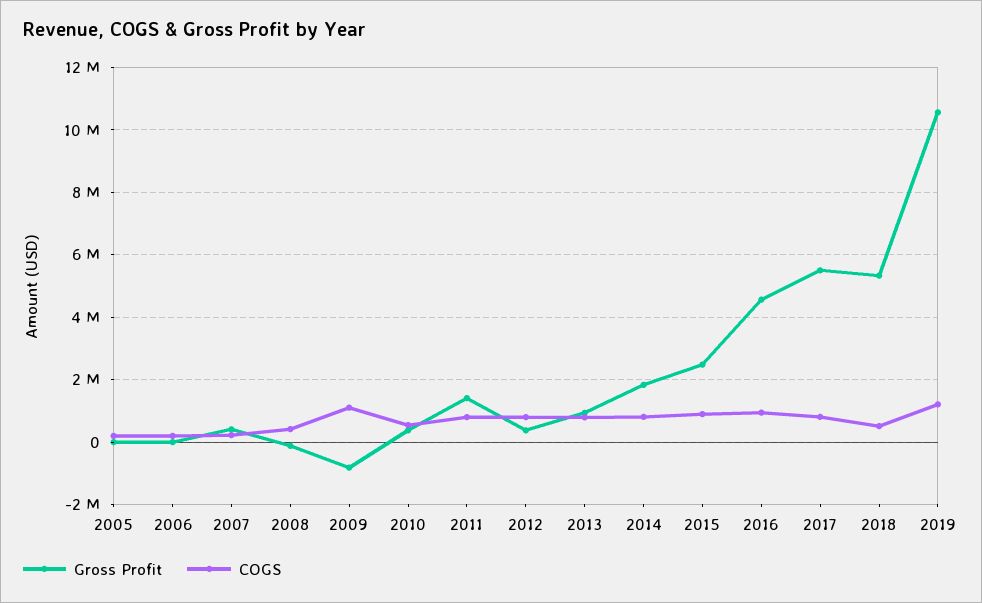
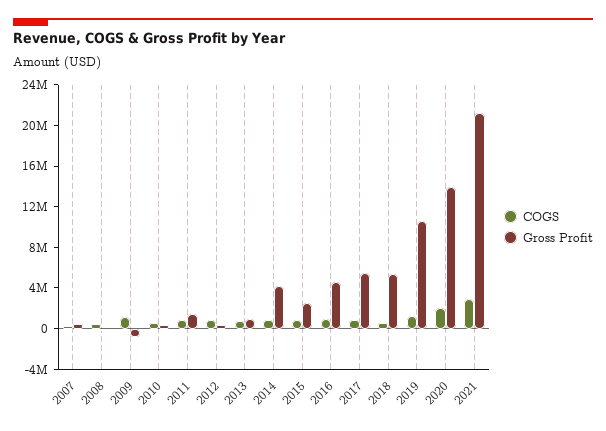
Gross Profit, 2005: 0 -> none
COGS, 2005: 200000 -> none
Gross Profit, 2006: 0 -> none
COGS, 2006: 200000 -> none
Gross Profit, 2014: 1800000 -> 4000000
COGS, 2020: none -> 2000000
Gross Profit, 2020: none -> 14000000
COGS, 2021: none -> 3000000
Gross Profit, 2021: none -> 21000000

